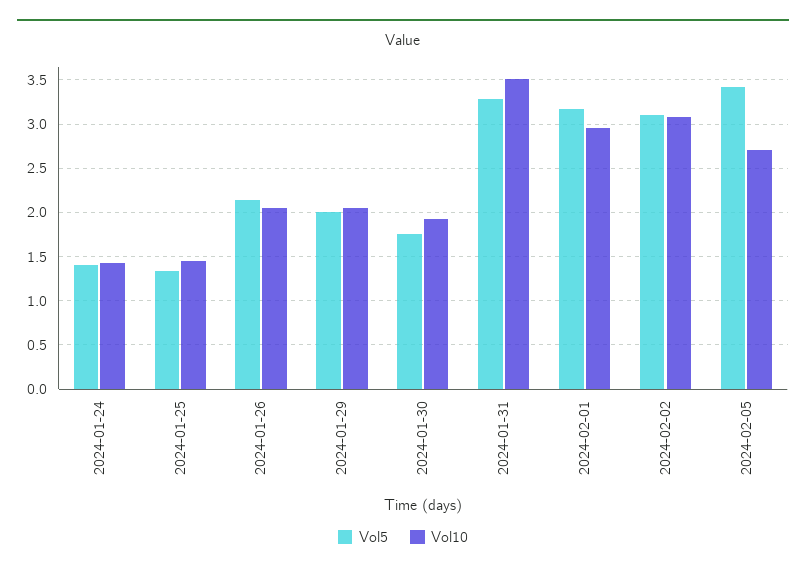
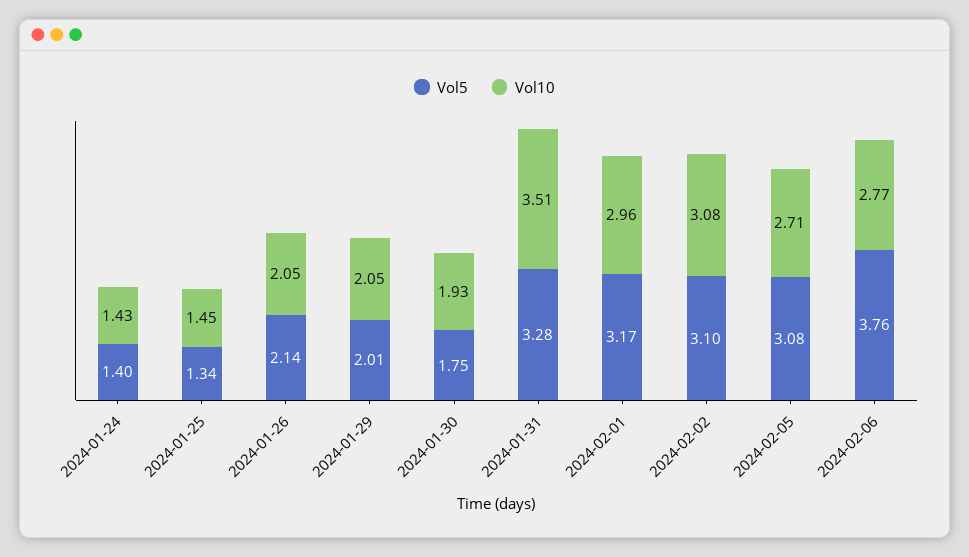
Vol5, 2024-02-05: 3.4 -> 3.08
Vol5, 2024-02-06: none -> 3.76
Vol10, 2024-02-06: none -> 2.77

